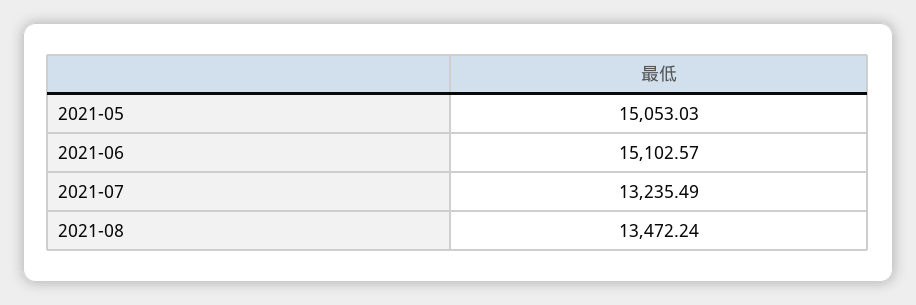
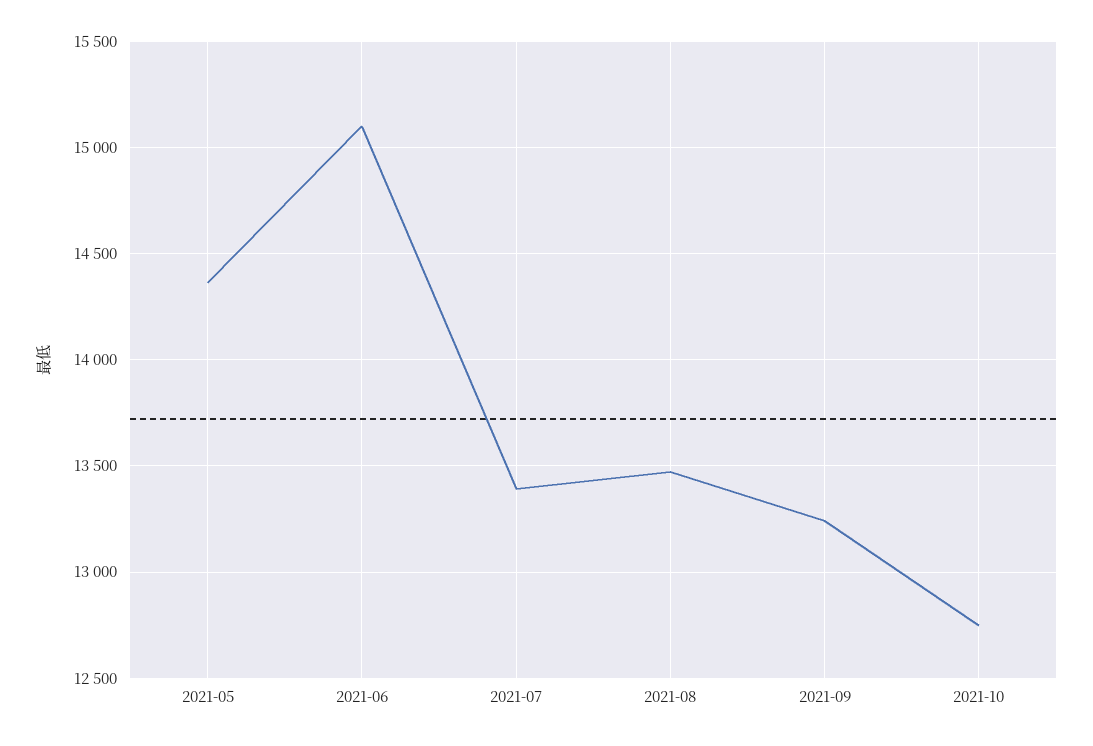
2021-05: 15053.03 -> 14350
2021-07: 13235.49 -> 13400
2021-09: none -> 13250
2021-10: none -> 12750

